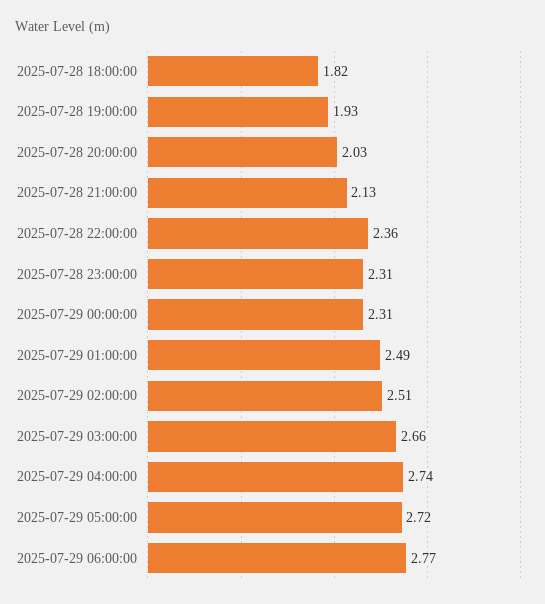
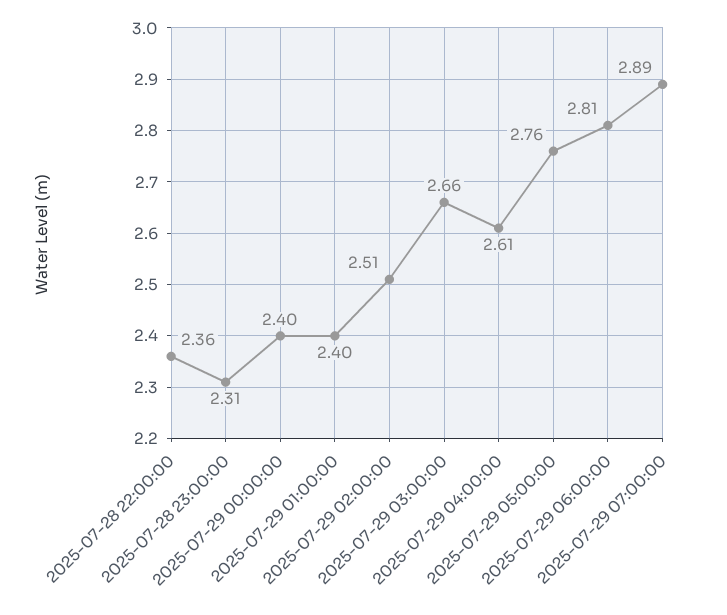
2025-07-28 18:00:00: 1.82 -> none
2025-07-28 19:00:00: 1.93 -> none
2025-07-28 20:00:00: 2.03 -> none
2025-07-28 21:00:00: 2.13 -> none
2025-07-29 00:00:00: 2.31 -> 2.4
2025-07-29 01:00:00: 2.49 -> 2.4
2025-07-29 04:00:00: 2.74 -> 2.61
2025-07-29 05:00:00: 2.72 -> 2.76
2025-07-29 06:00:00: 2.77 -> 2.81
2025-07-29 07:00:00: none -> 2.89

